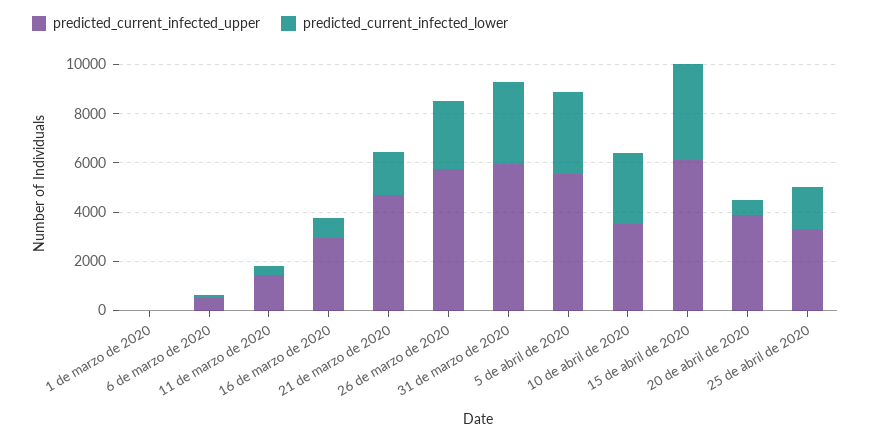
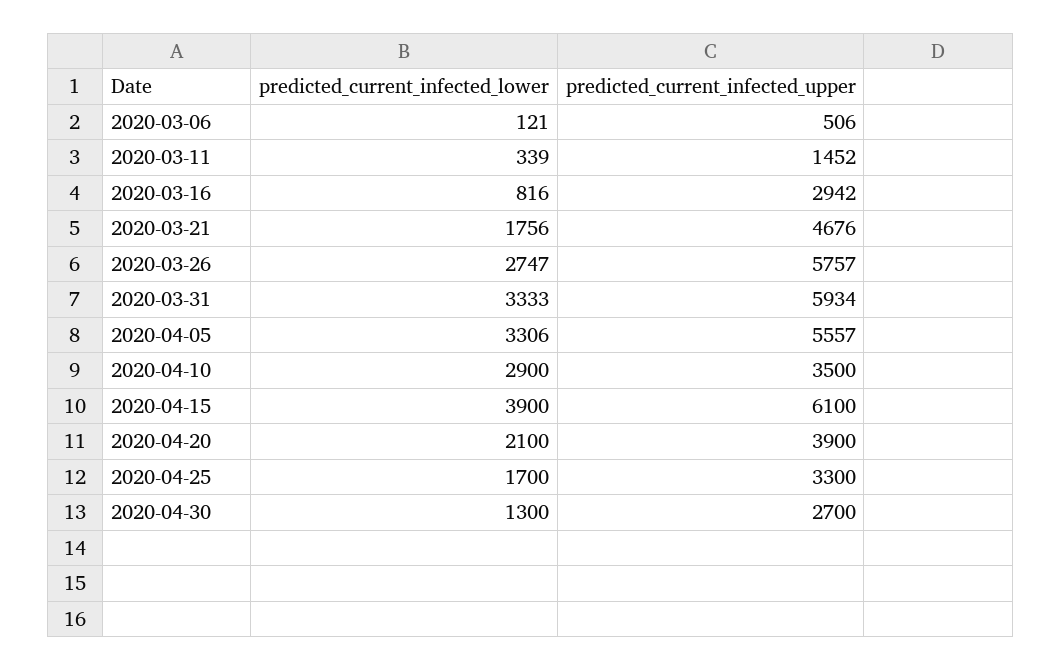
predicted_current_infected_upper, 1 de marzo de 2020: 0 -> none
predicted_current_infected_lower, 1 de marzo de 2020: 0 -> none
predicted_current_infected_lower, 20 de abril de 2020: 500 -> 2100
predicted_current_infected_lower, 2020-04-30: none -> 1300
predicted_current_infected_upper, 2020-04-30: none -> 2700

